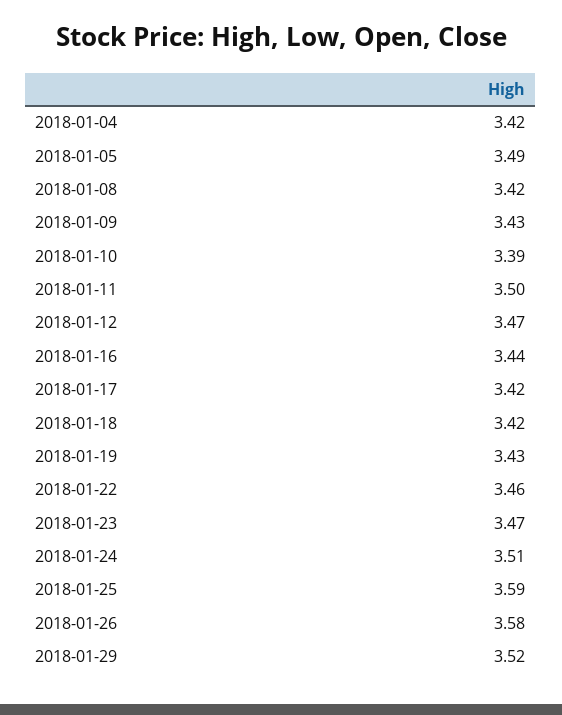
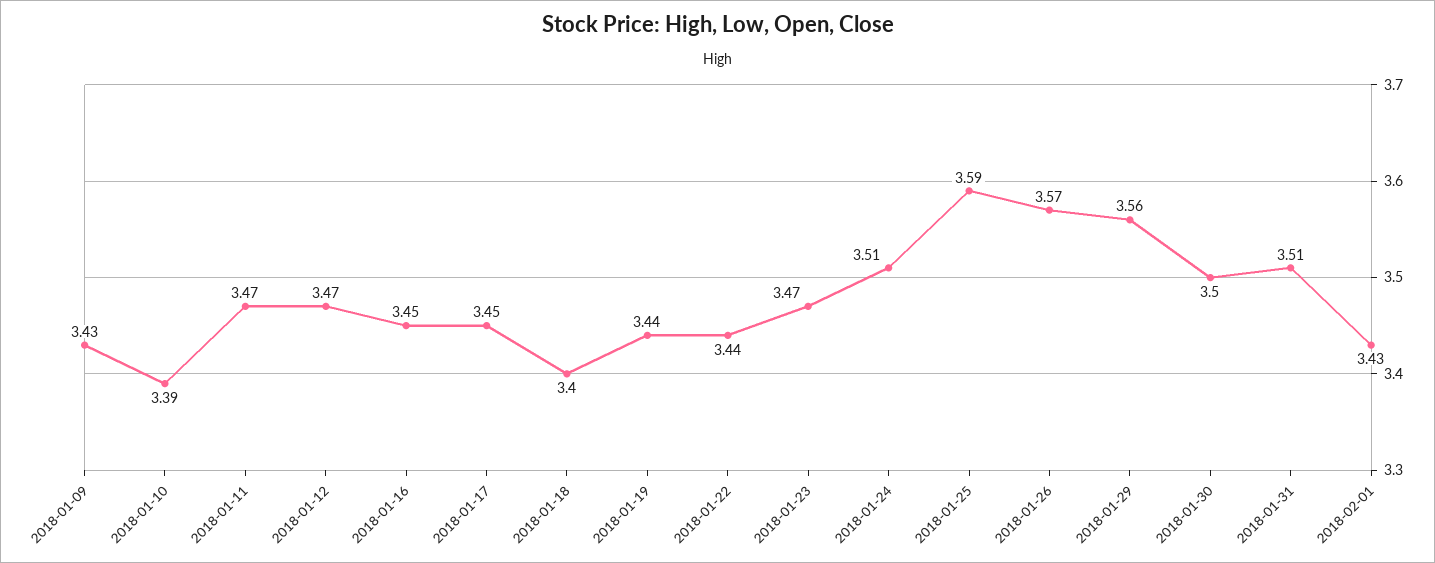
2018-01-04: 3.42 -> none
2018-01-05: 3.49 -> none
2018-01-08: 3.42 -> none
2018-01-11: 3.5 -> 3.47
2018-01-16: 3.44 -> 3.45
2018-01-17: 3.42 -> 3.45
2018-01-18: 3.42 -> 3.4
2018-01-19: 3.43 -> 3.44
2018-01-22: 3.46 -> 3.44
2018-01-26: 3.58 -> 3.57
2018-01-29: 3.52 -> 3.56
2018-01-30: none -> 3.5
2018-01-31: none -> 3.51
2018-02-01: none -> 3.43

